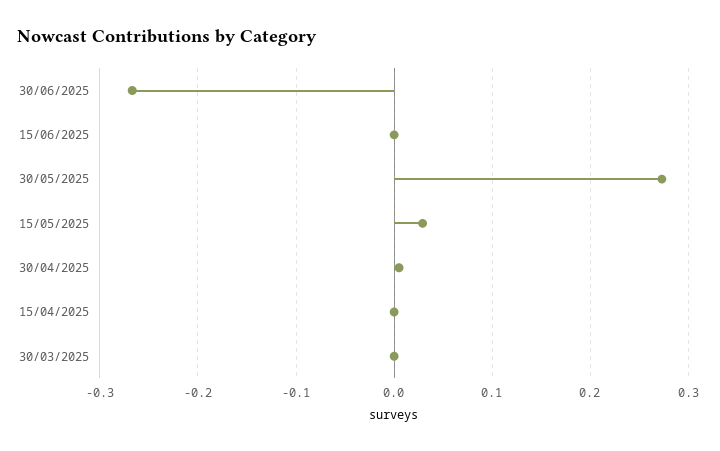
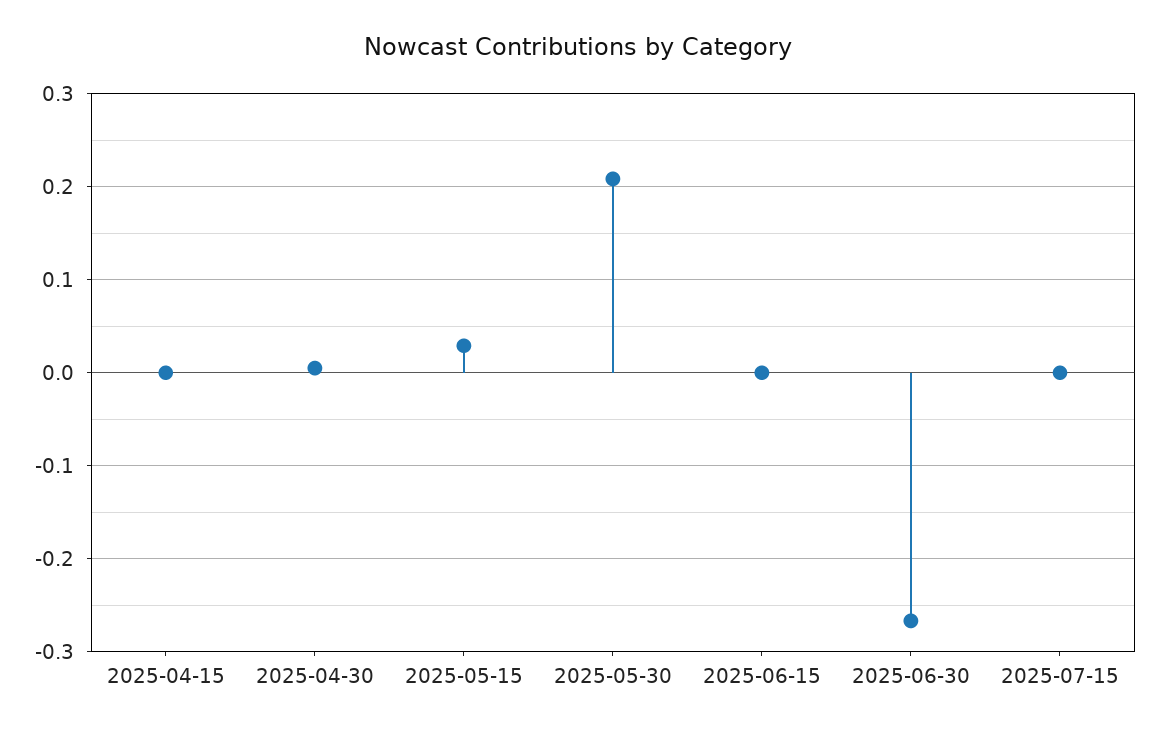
30/05/2025: 0.27 -> 0.21
30/03/2025: 0 -> none
2025-07-15: none -> 0

